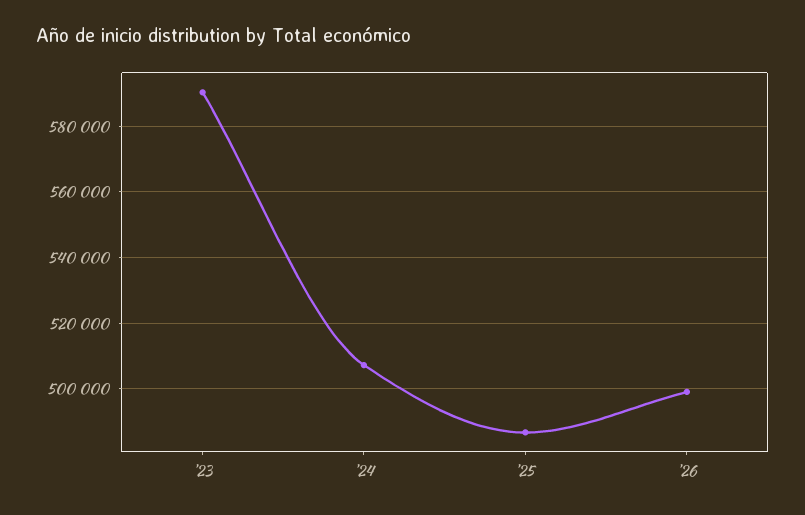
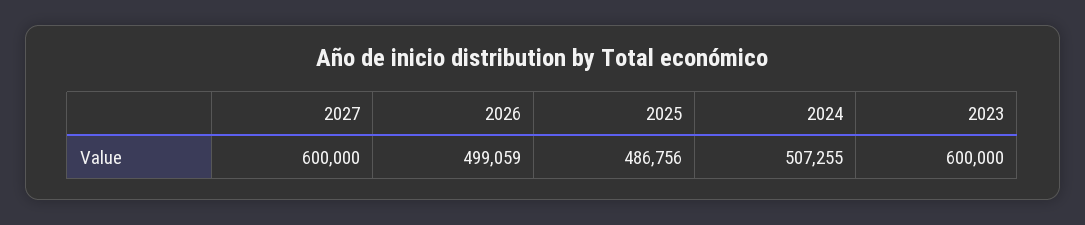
'23: 590000 -> 600000
2027: none -> 600000

